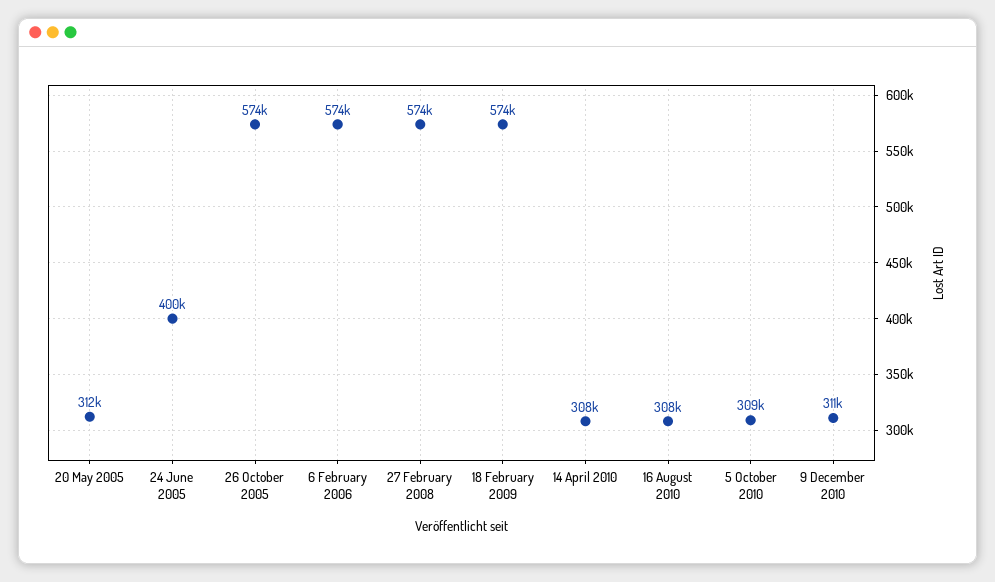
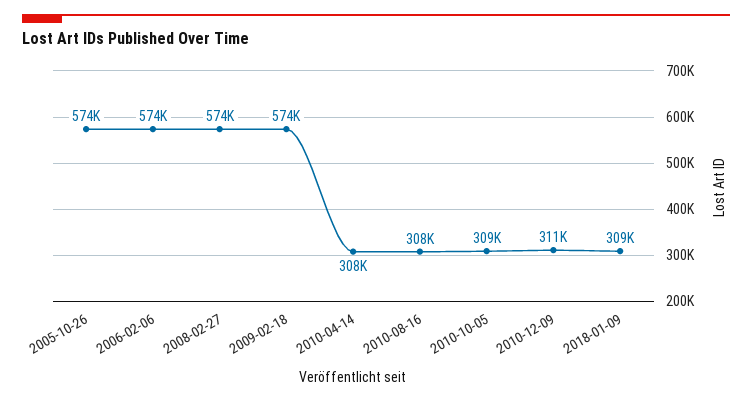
20 May 2005: 312000 -> none
24 June 2005: 400000 -> none
2018-01-09: none -> 309000

